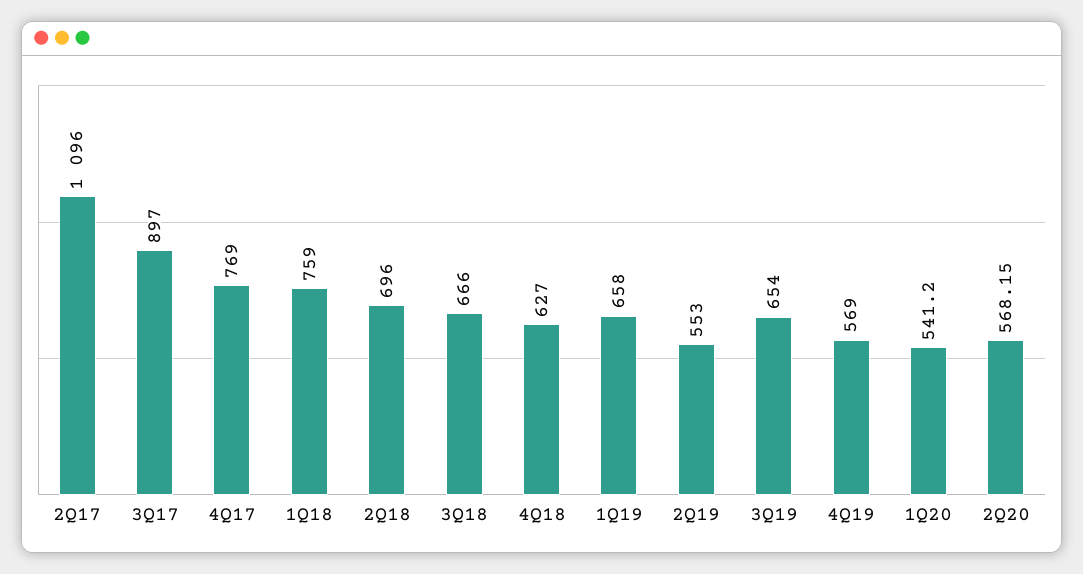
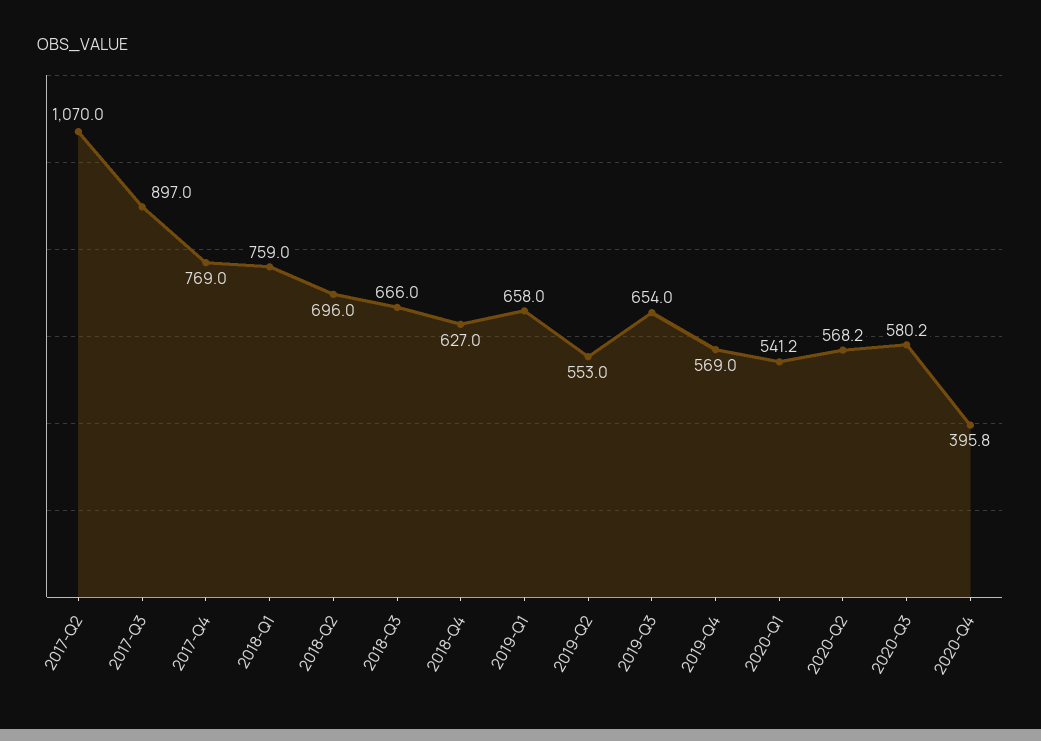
2Q17: 1096 -> 1070
2020-Q3: none -> 580.2
2020-Q4: none -> 395.8

